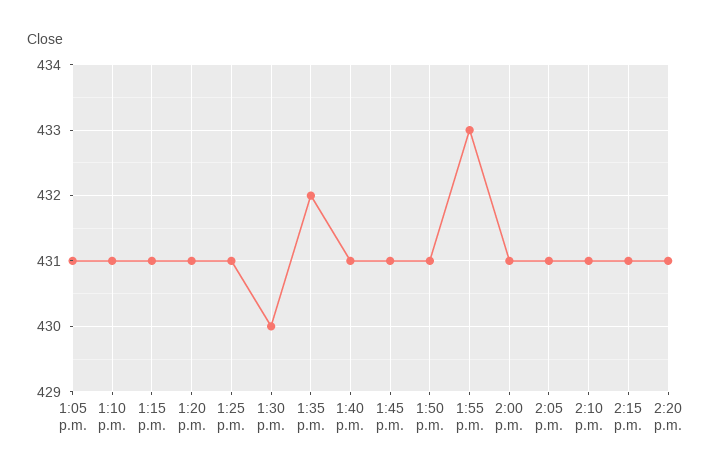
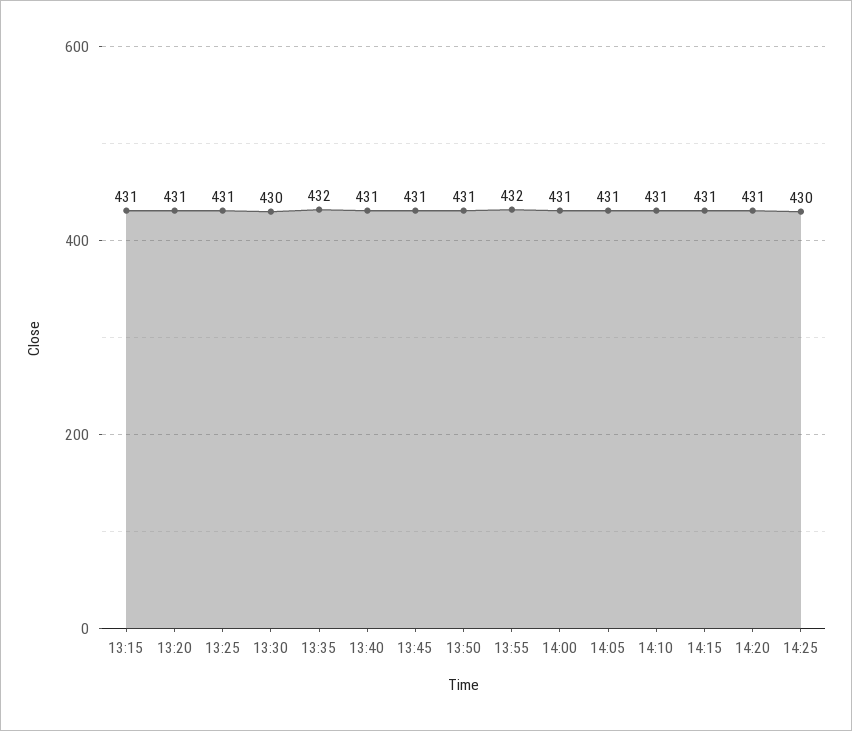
1:05 p.m.: 431 -> none
1:10 p.m.: 431 -> none
1:55 p.m.: 433 -> 432
14:25: none -> 430

